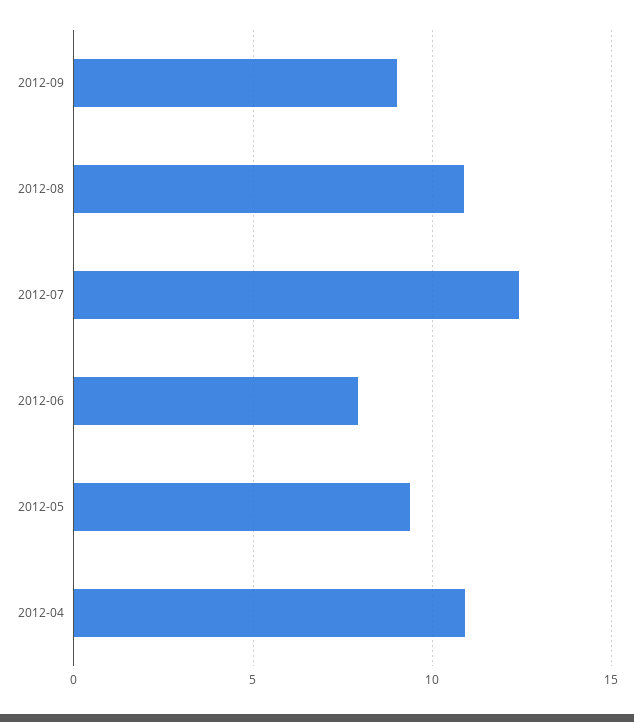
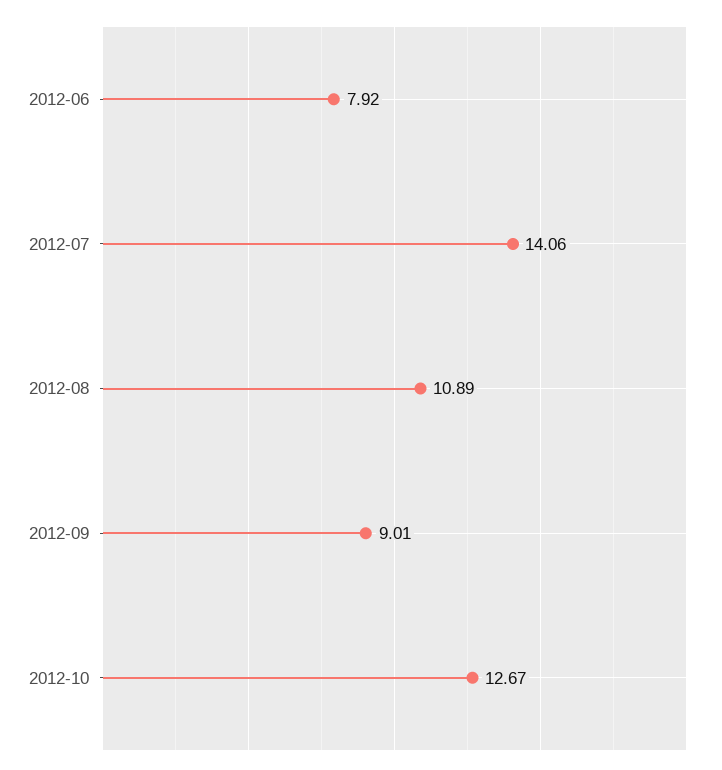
2012-07: 12.5 -> 14.06
2012-05: 9.5 -> none
2012-04: 11 -> none
2012-10: none -> 12.67

